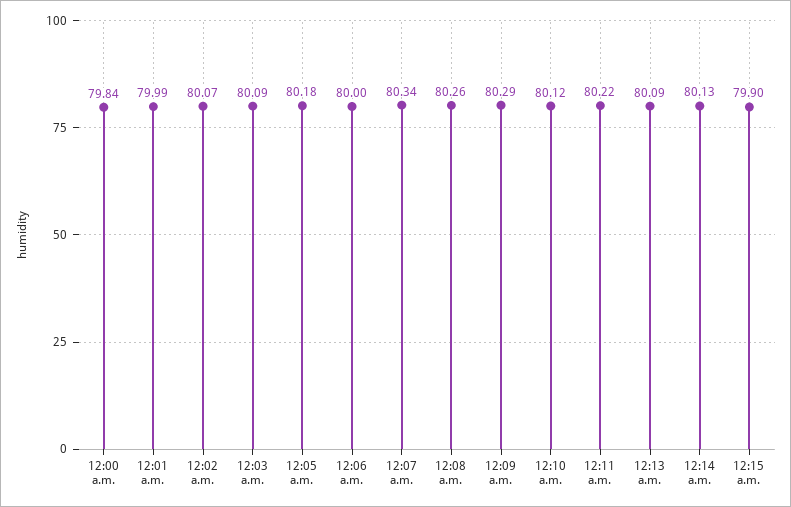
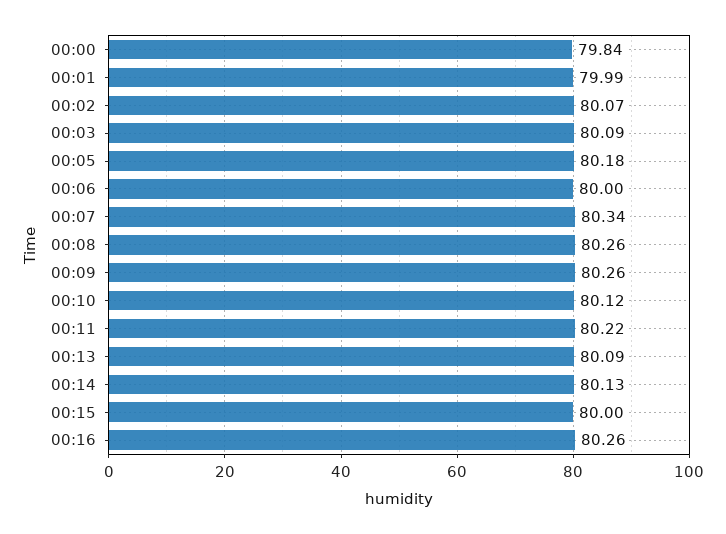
12:09 a.m.: 80.29 -> 80.26
12:15 a.m.: 79.9 -> 80
00:16: none -> 80.26

